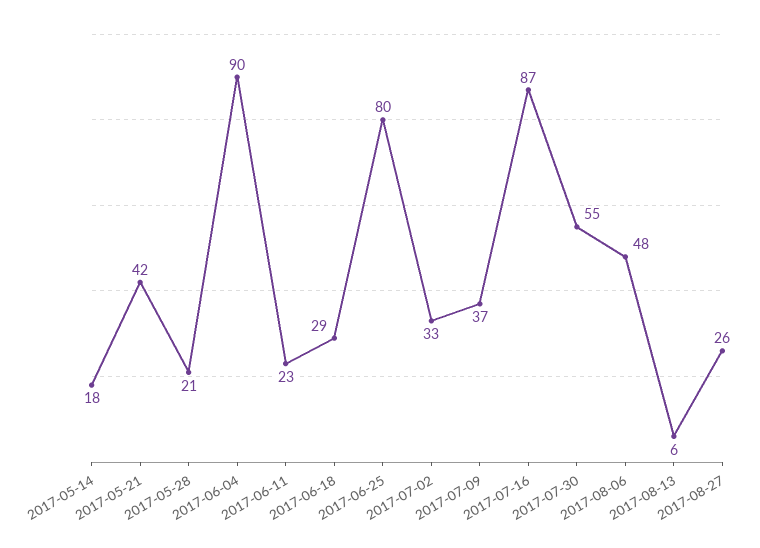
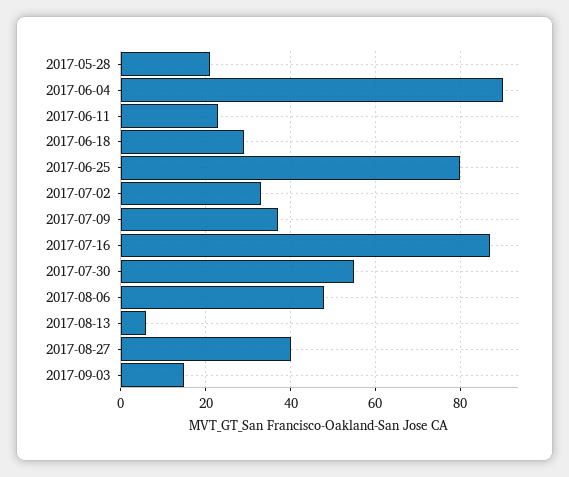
2017-05-14: 18 -> none
2017-05-21: 42 -> none
2017-08-27: 26 -> 40
2017-09-03: none -> 15

